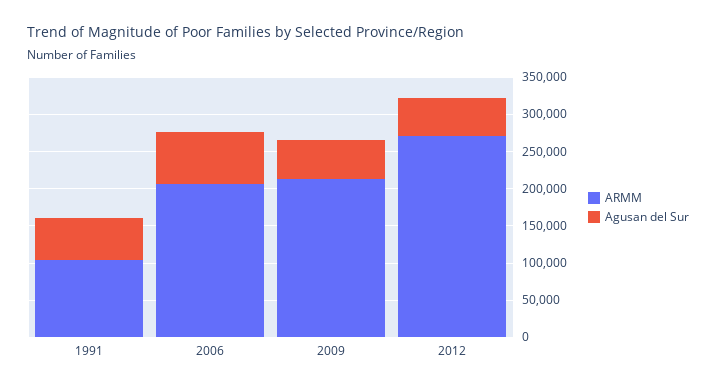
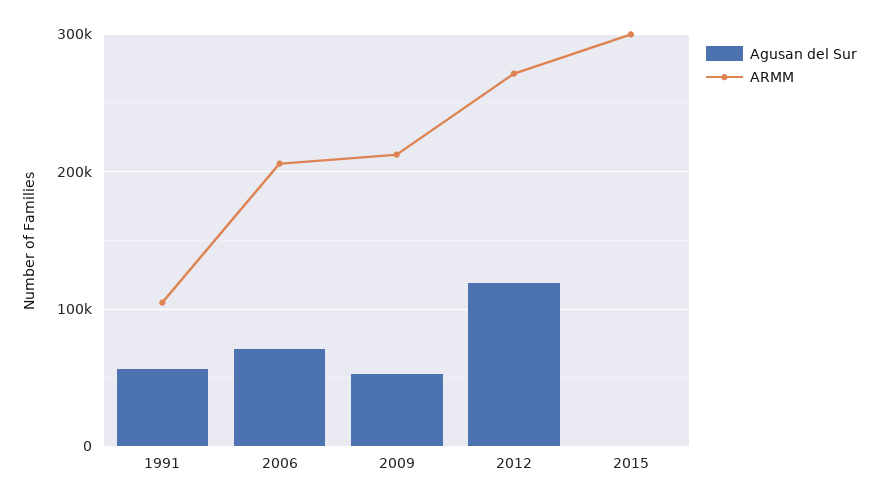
Agusan del Sur, 2012: 50000 -> 120000
Agusan del Sur, 2015: none -> 0
ARMM, 2015: none -> 300000

